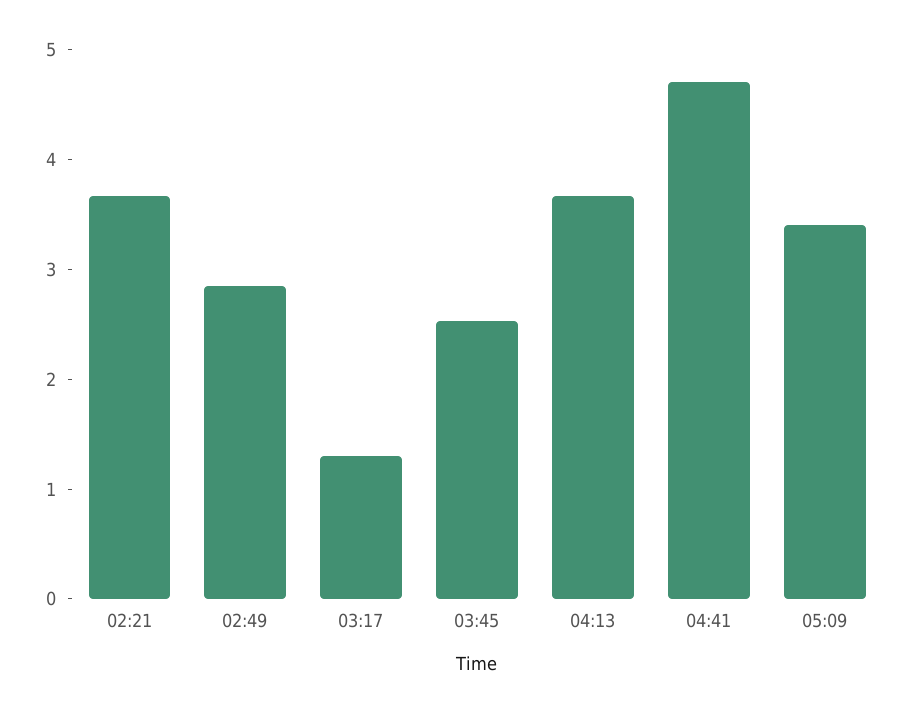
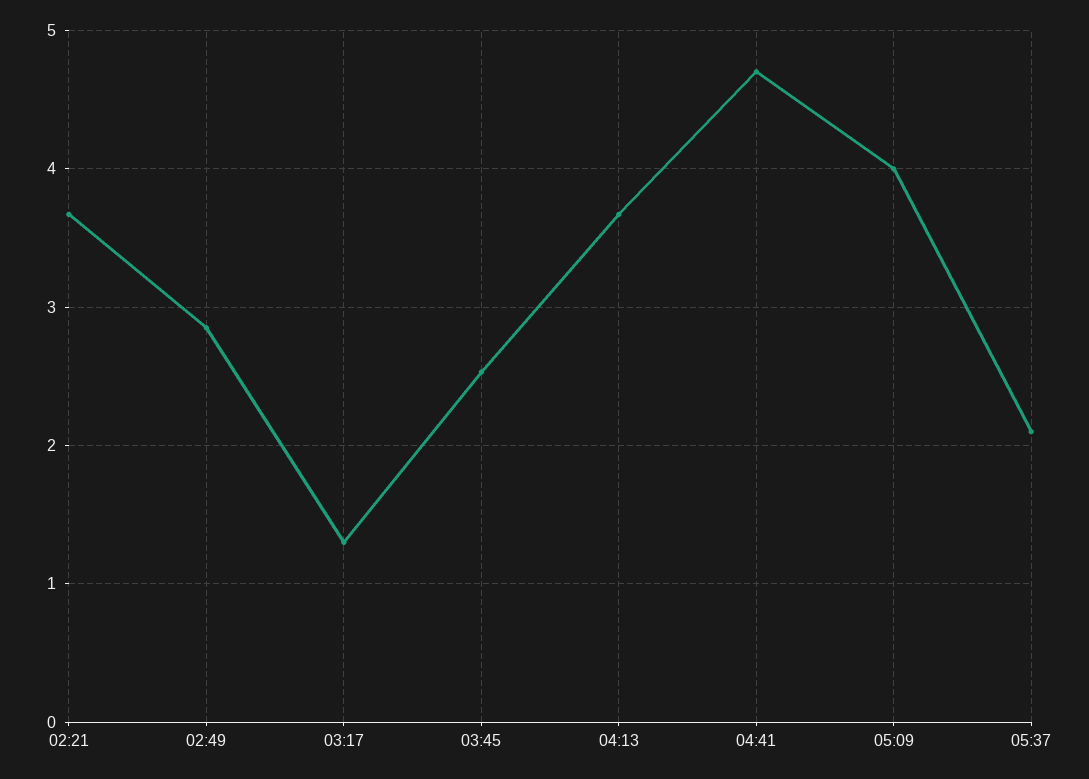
05:09: 3.4 -> 4
05:37: none -> 2.1

